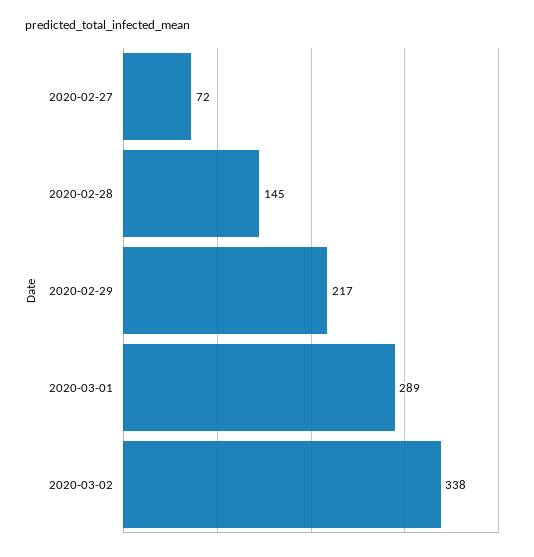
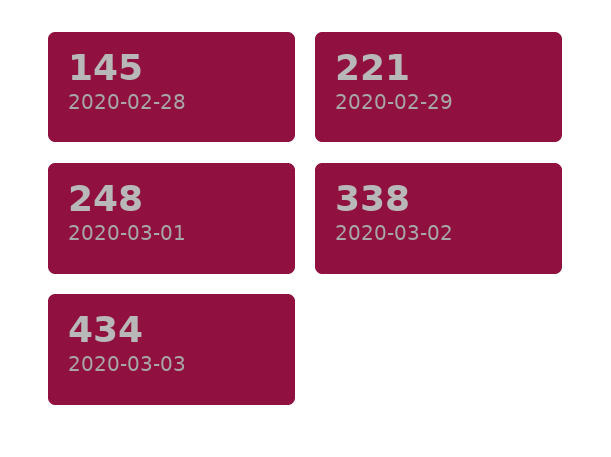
2020-02-27: 72 -> none
2020-02-29: 217 -> 221
2020-03-01: 289 -> 248
2020-03-03: none -> 434

